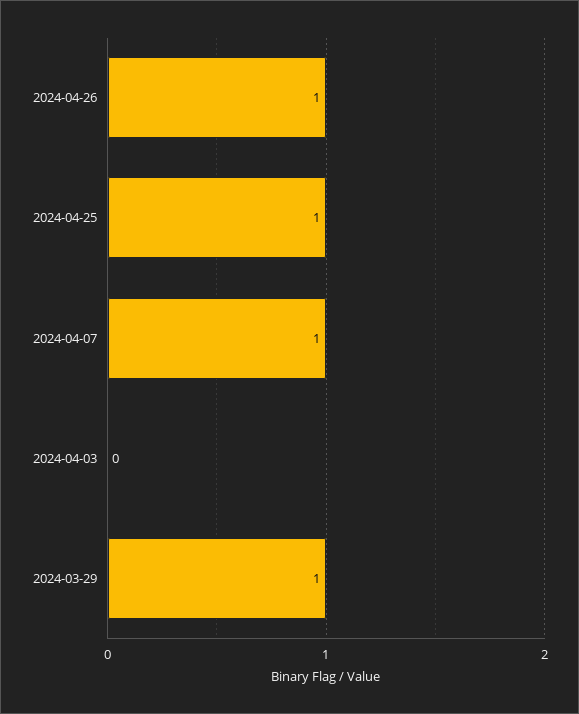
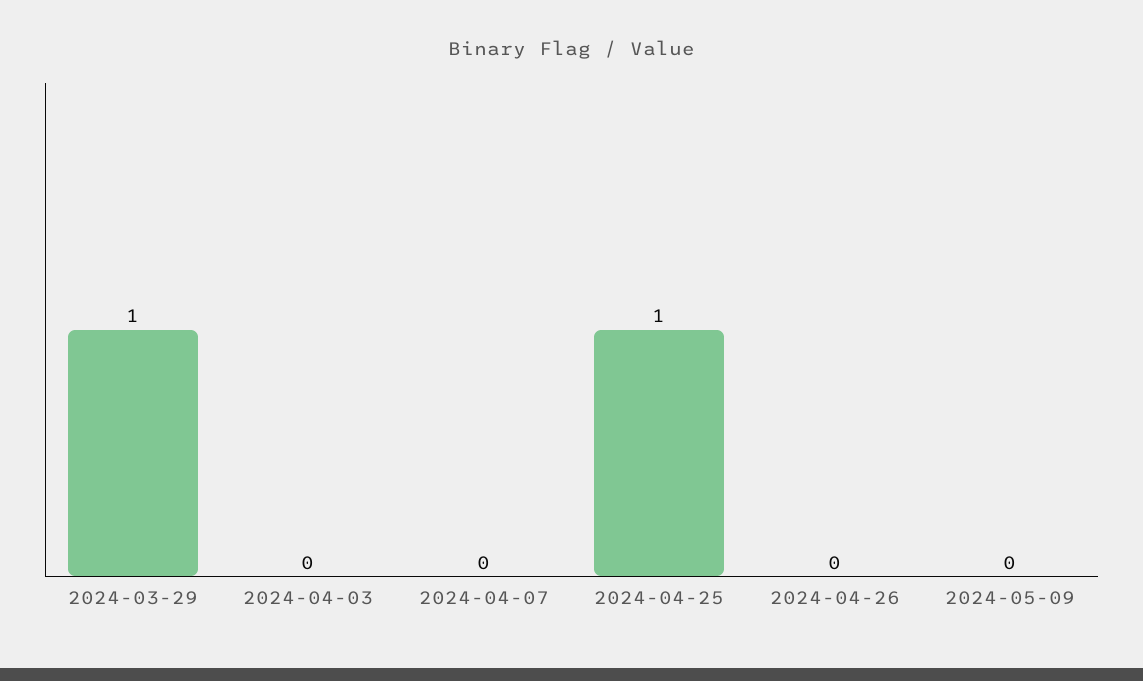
2024-04-26: 1 -> 0
2024-04-07: 1 -> 0
2024-05-09: none -> 0

